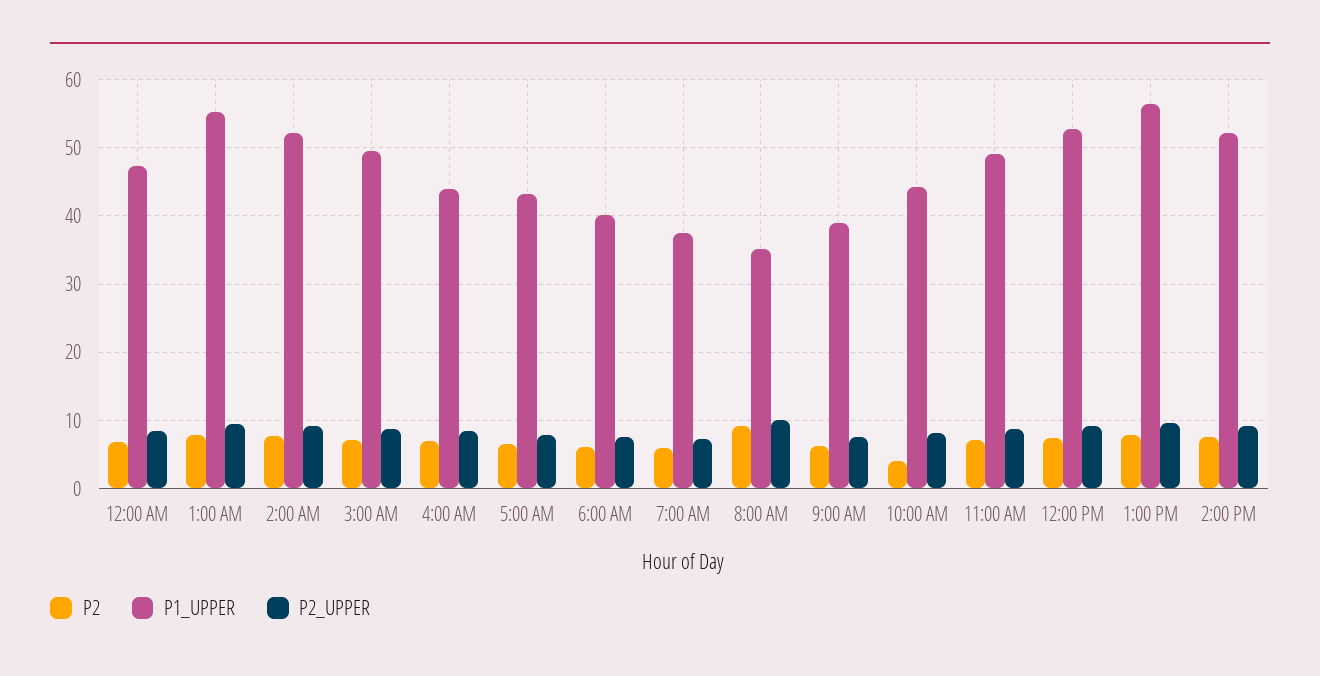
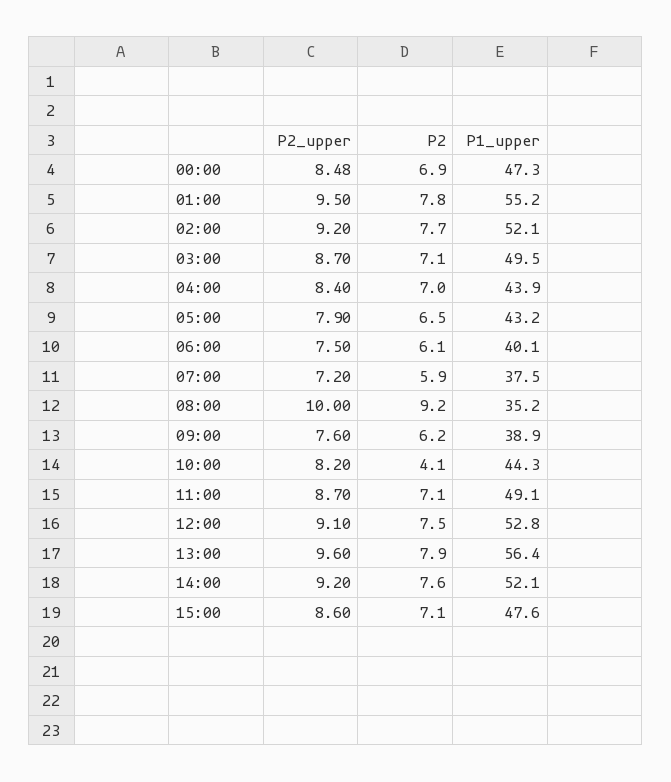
P2_UPPER, 15:00: none -> 8.6
P2, 15:00: none -> 7.1
P1_UPPER, 15:00: none -> 47.6

